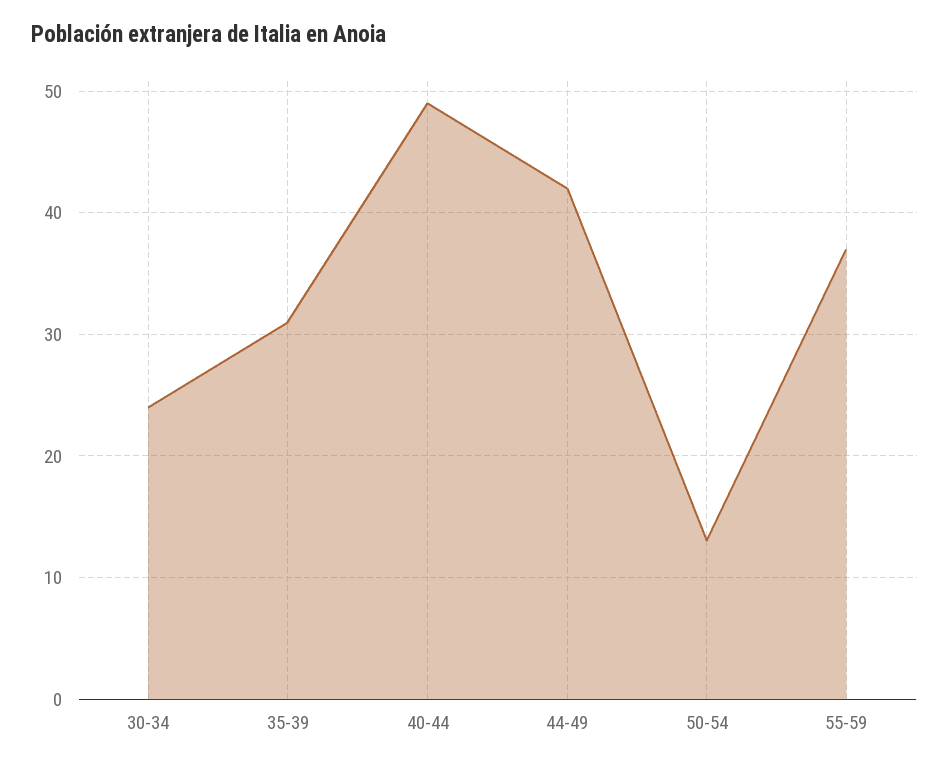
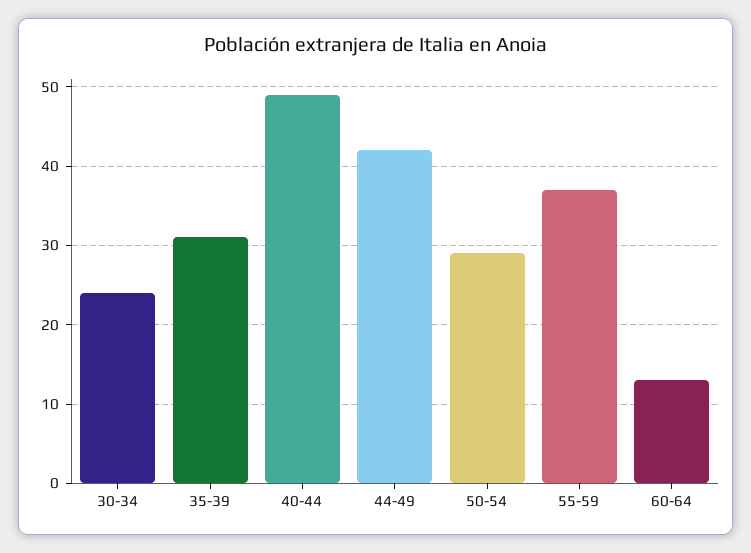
50-54: 13 -> 29
60-64: none -> 13

